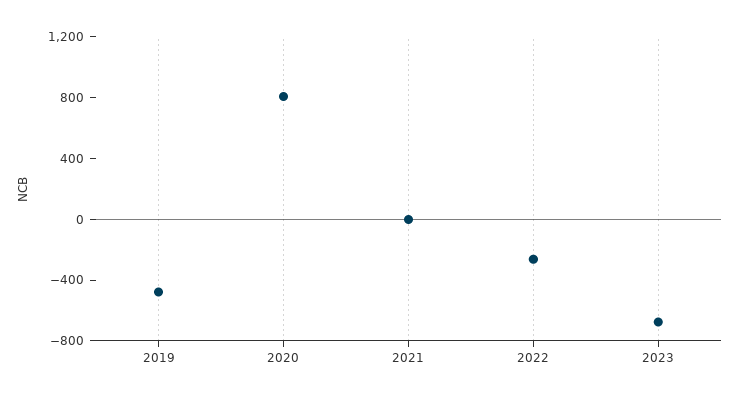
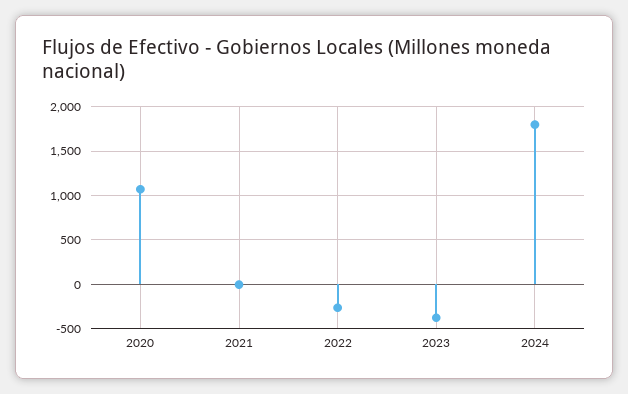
2019: -500 -> none
2020: 800 -> 1100
2023: -700 -> -400
2024: none -> 1800

